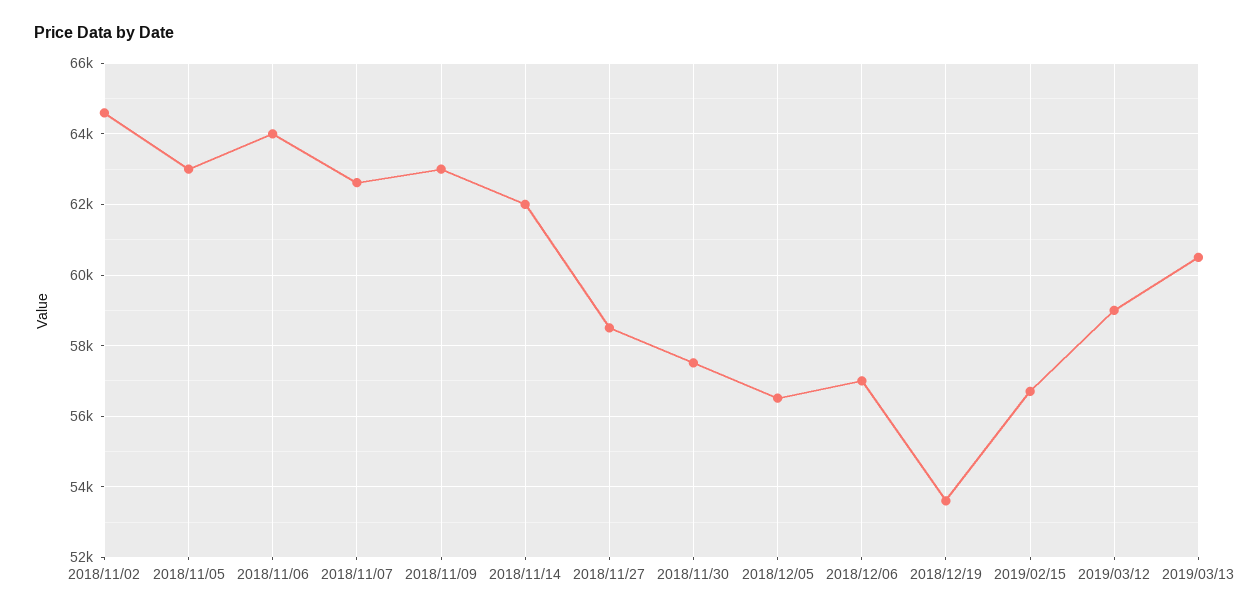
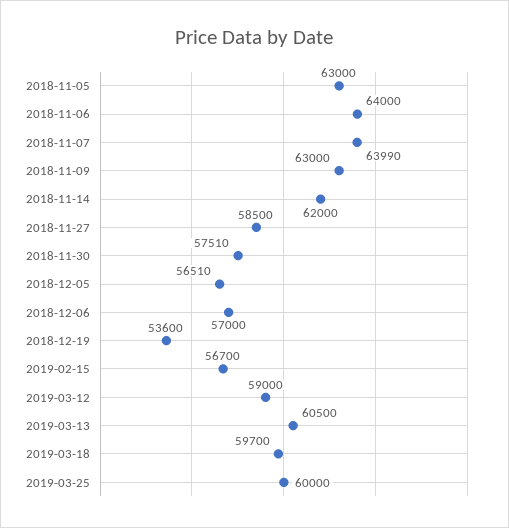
2018/11/02: 64600 -> none
2018/11/07: 62600 -> 63990
2019-03-18: none -> 59700
2019-03-25: none -> 60000

